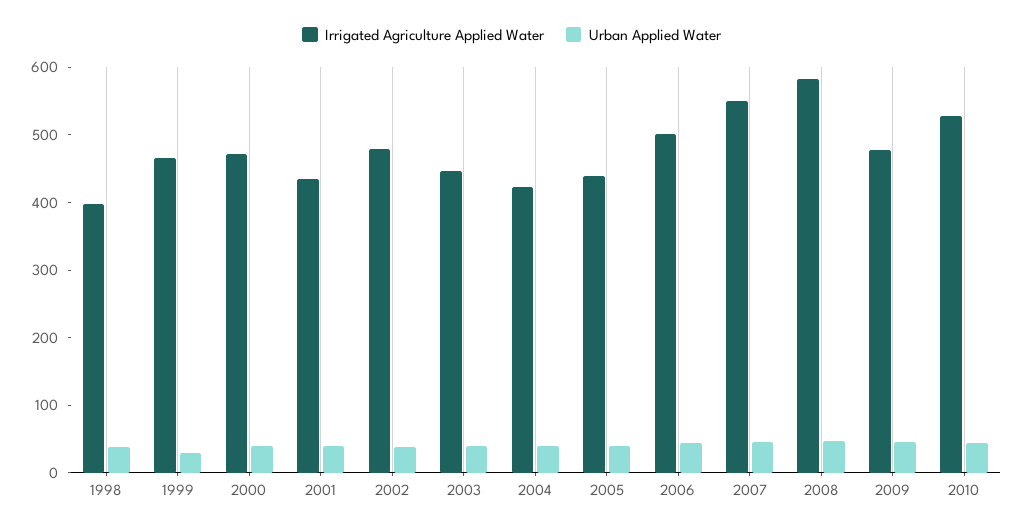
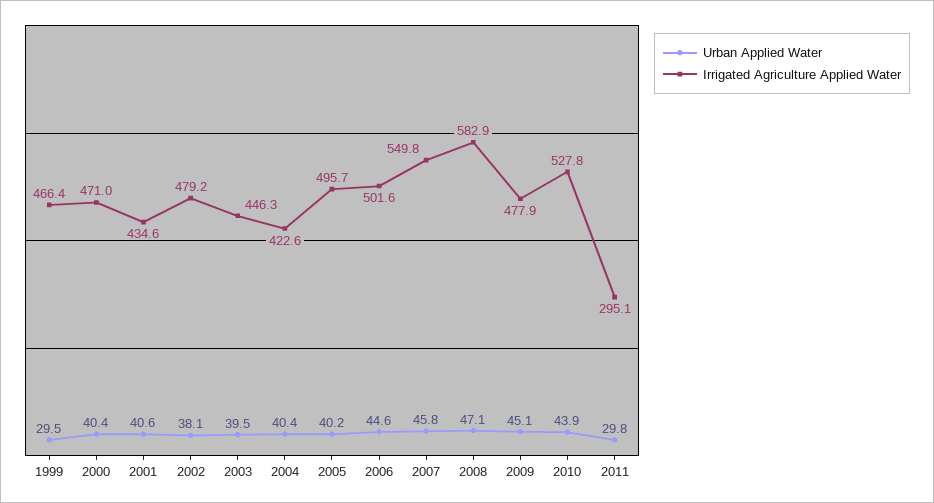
Irrigated Agriculture Applied Water, 1998: 400 -> none
Urban Applied Water, 1998: 40 -> none
Irrigated Agriculture Applied Water, 2005: 440 -> 495.7
Urban Applied Water, 2011: none -> 29.8
Irrigated Agriculture Applied Water, 2011: none -> 295.1

